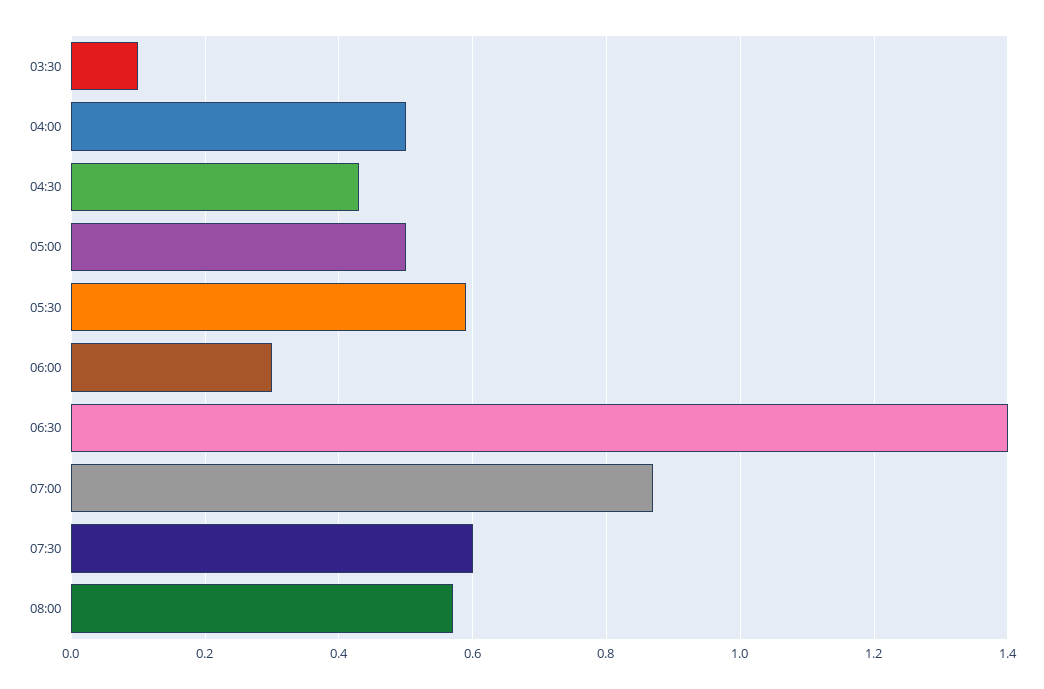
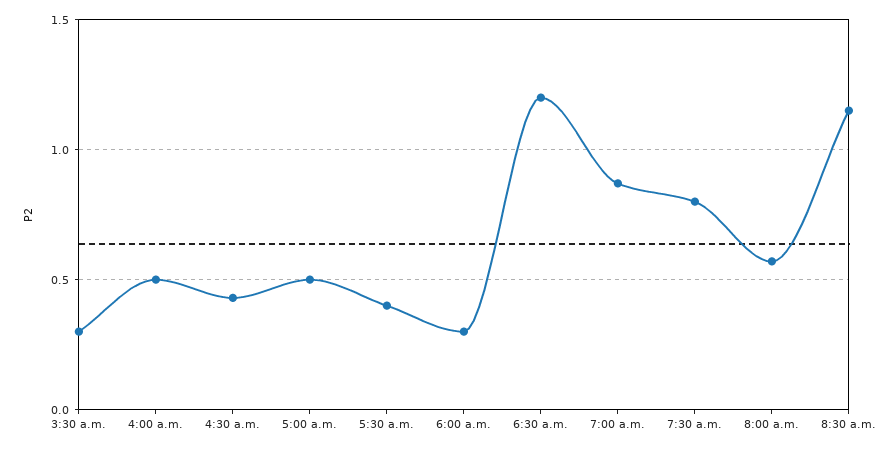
03:30: 0.1 -> 0.3
05:30: 0.6 -> 0.4
06:30: 1.4 -> 1.2
07:30: 0.6 -> 0.8
8:30 a.m.: none -> 1.15

